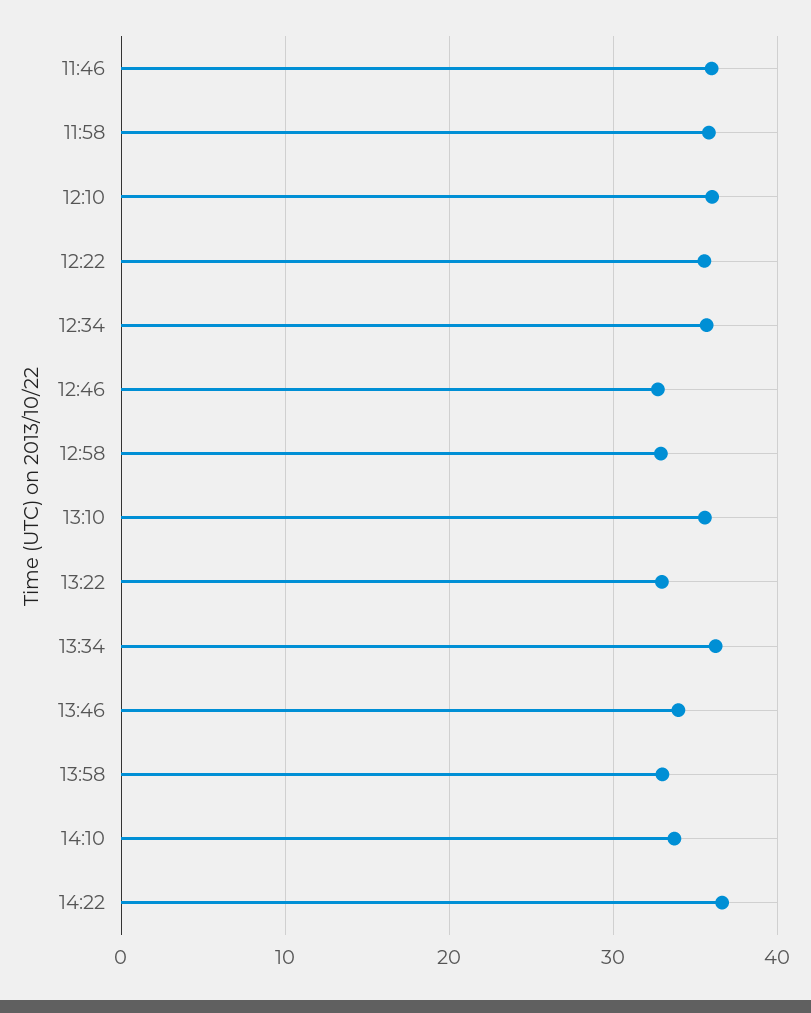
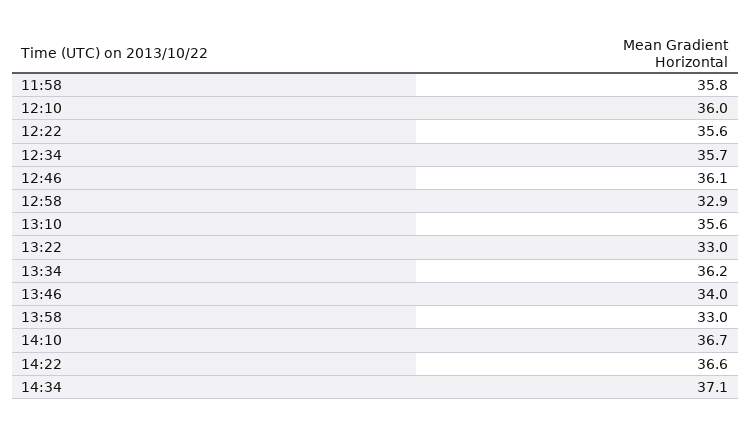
11:46: 36 -> none
12:46: 33 -> 36.1
14:10: 34 -> 36.7
14:34: none -> 37.1

